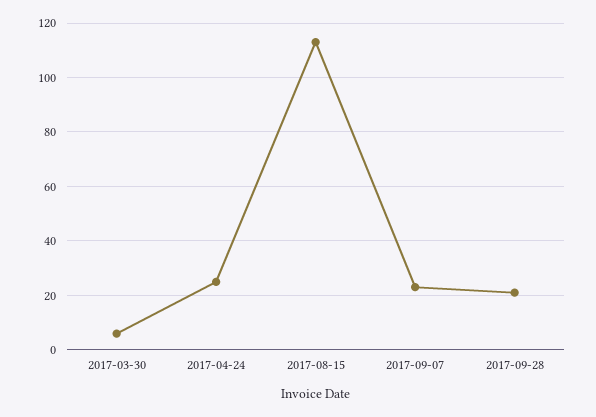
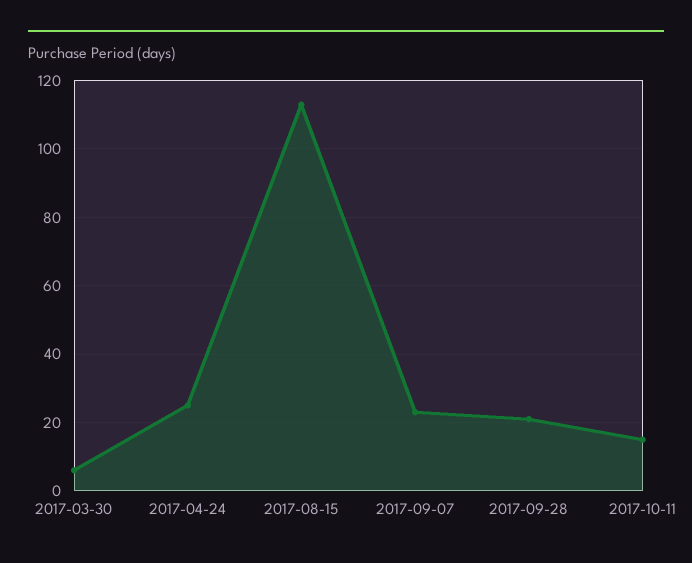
2017-10-11: none -> 15

